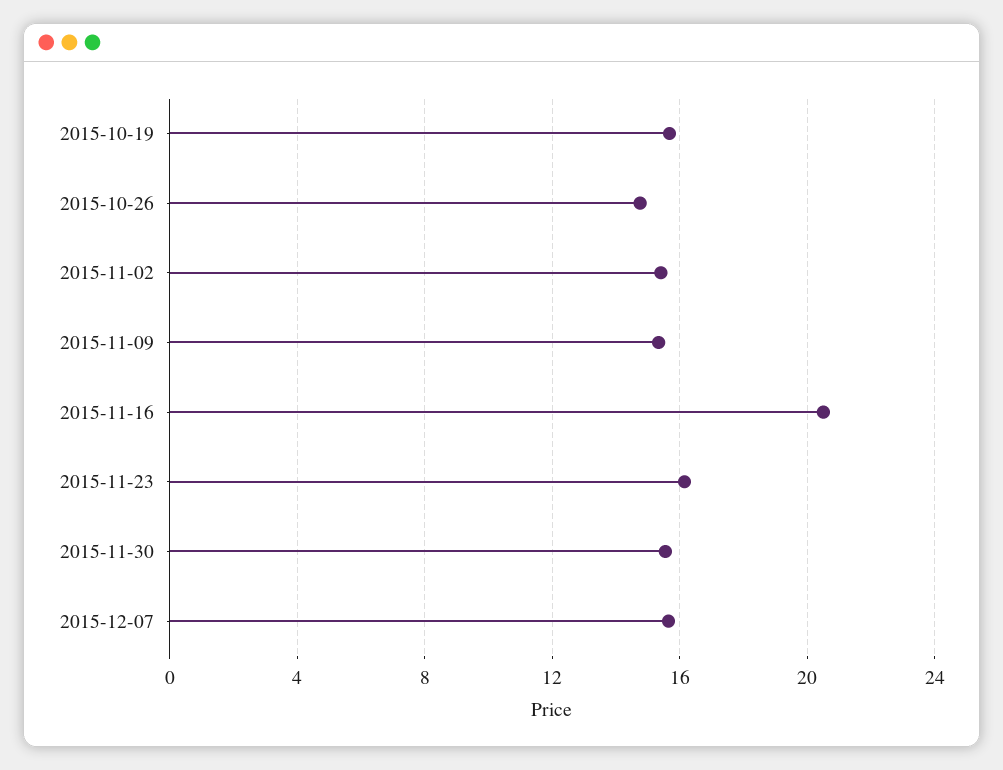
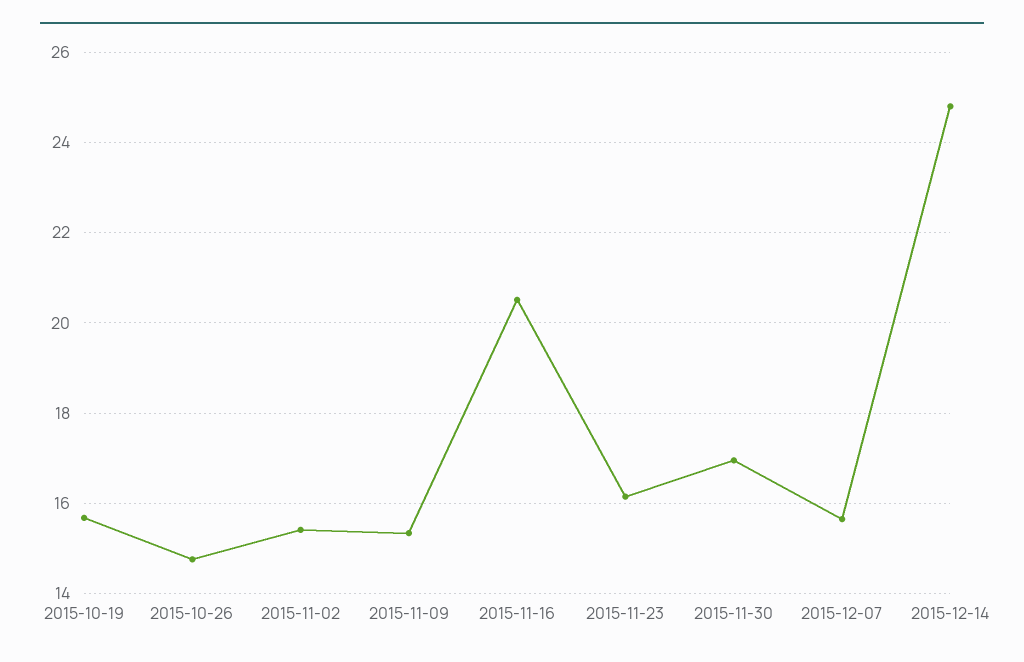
2015-11-30: 15.5 -> 17
2015-12-14: none -> 24.8

